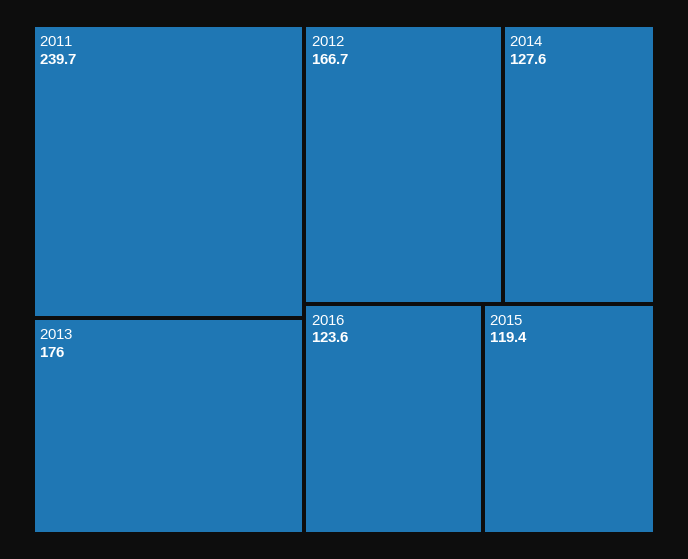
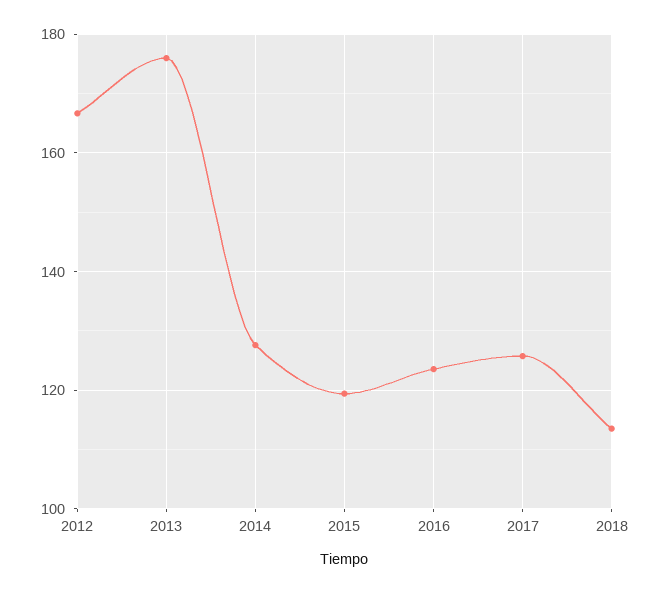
2011: 239.7 -> none
2017: none -> 126
2018: none -> 114

